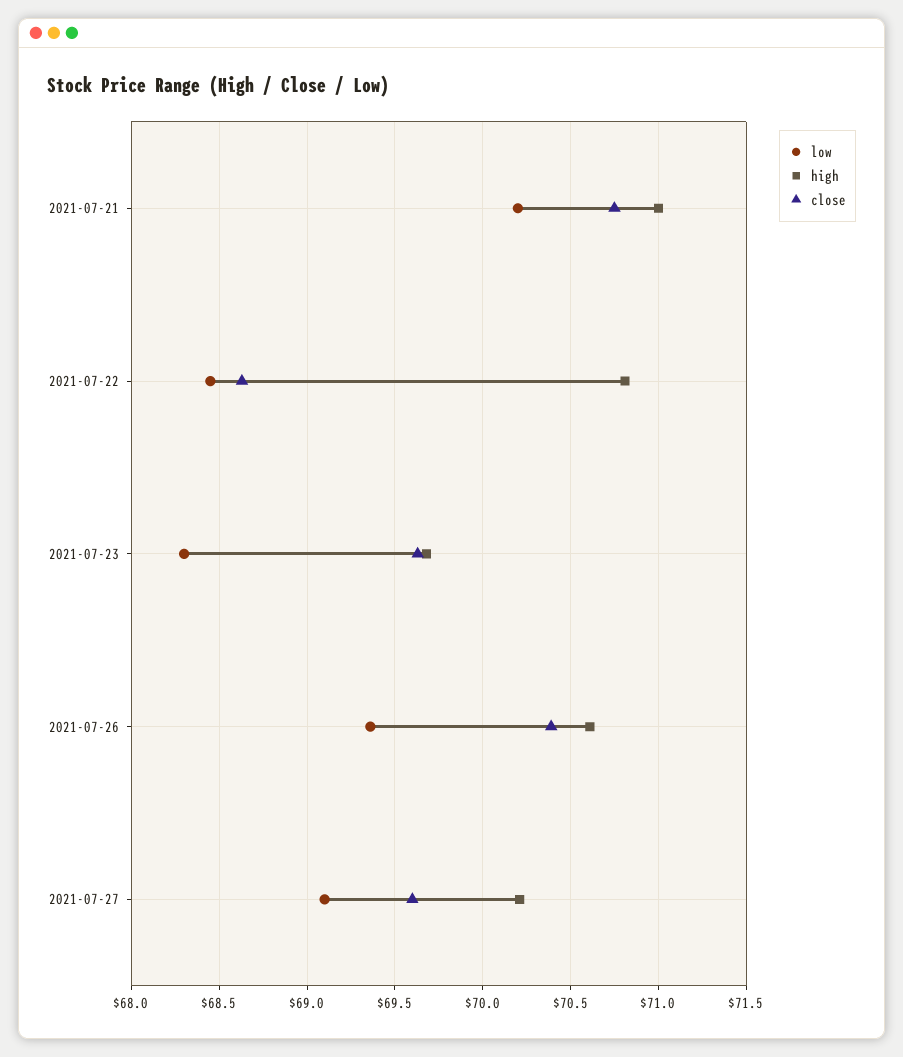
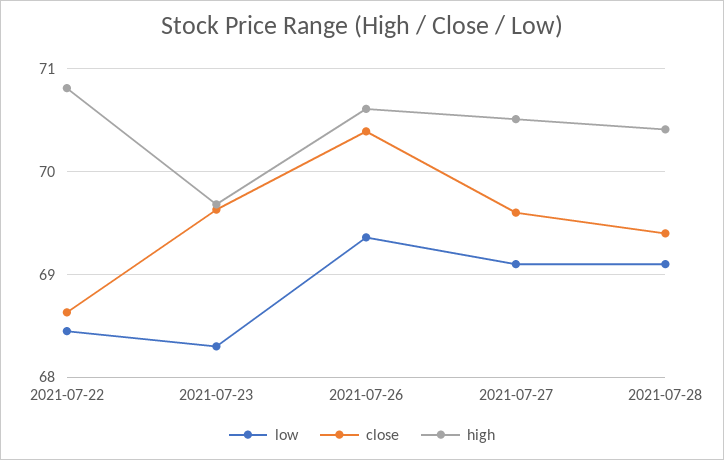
low, 2021-07-21: 70.2 -> none
high, 2021-07-21: 71 -> none
close, 2021-07-21: 70.75 -> none
high, 2021-07-27: 70.2 -> 70.5
low, 2021-07-28: none -> 69.1
close, 2021-07-28: none -> 69.4
high, 2021-07-28: none -> 70.4

